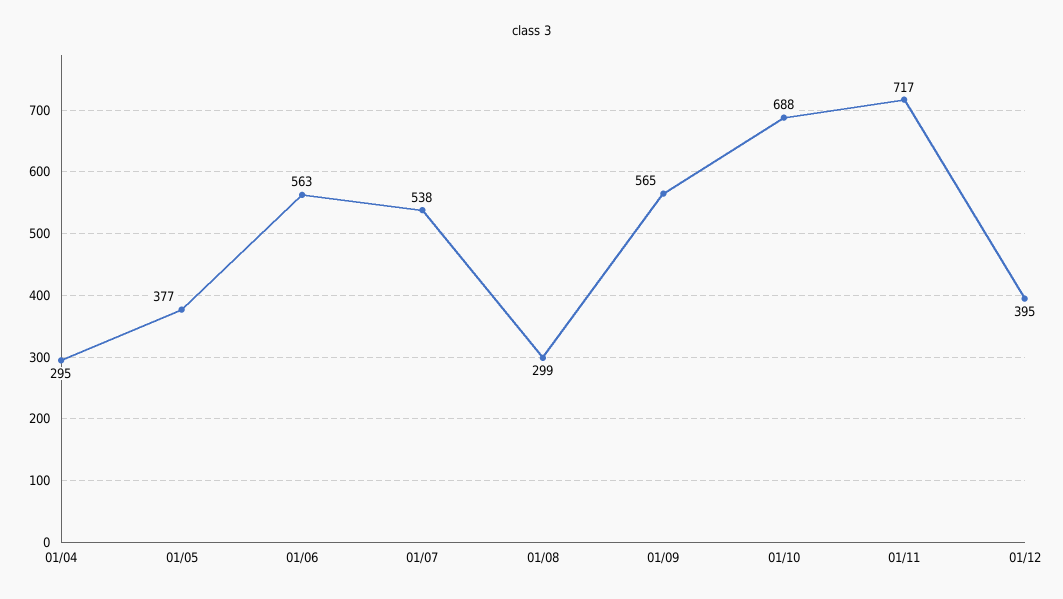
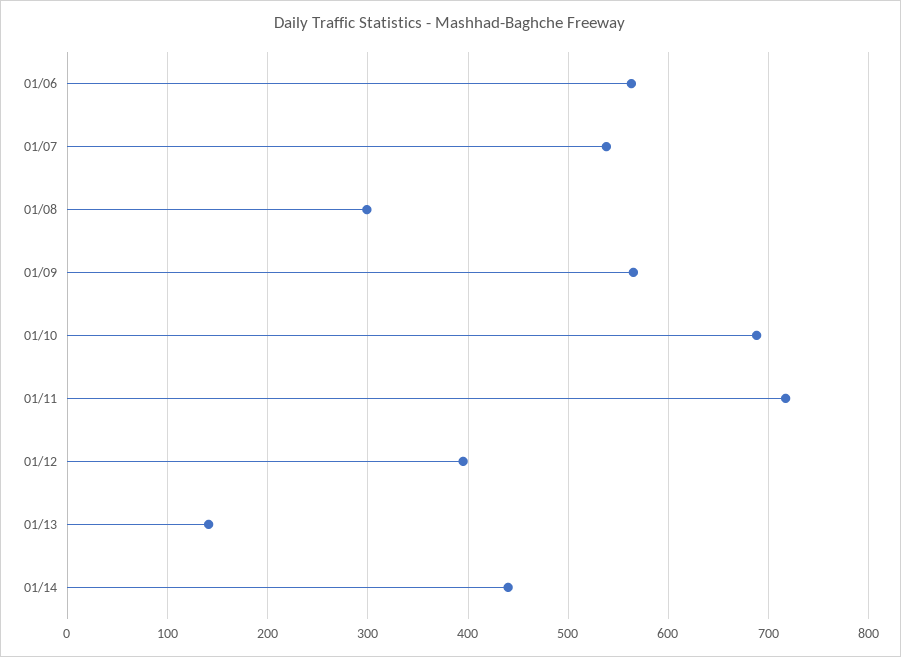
01/04: 295 -> none
01/05: 377 -> none
01/13: none -> 140
01/14: none -> 440

